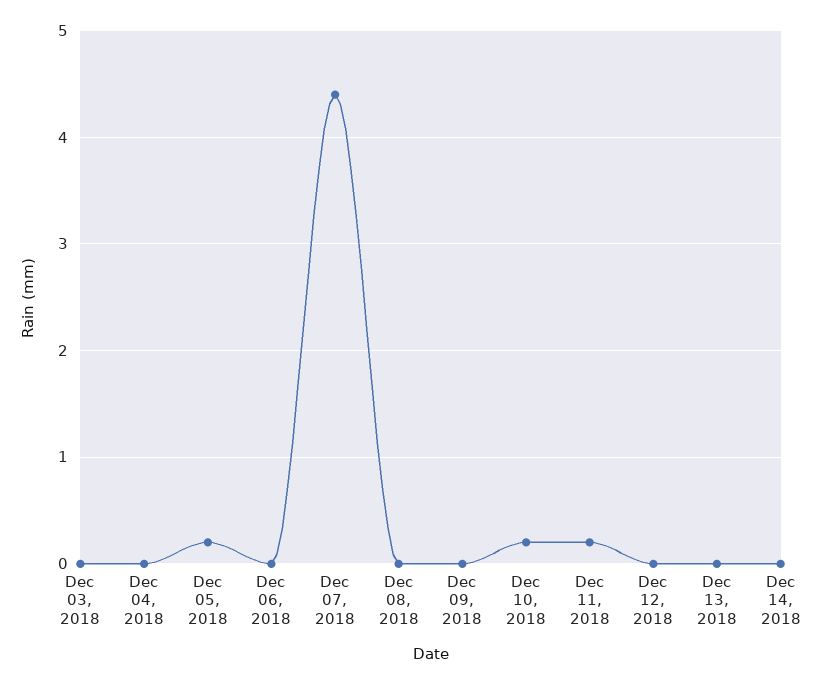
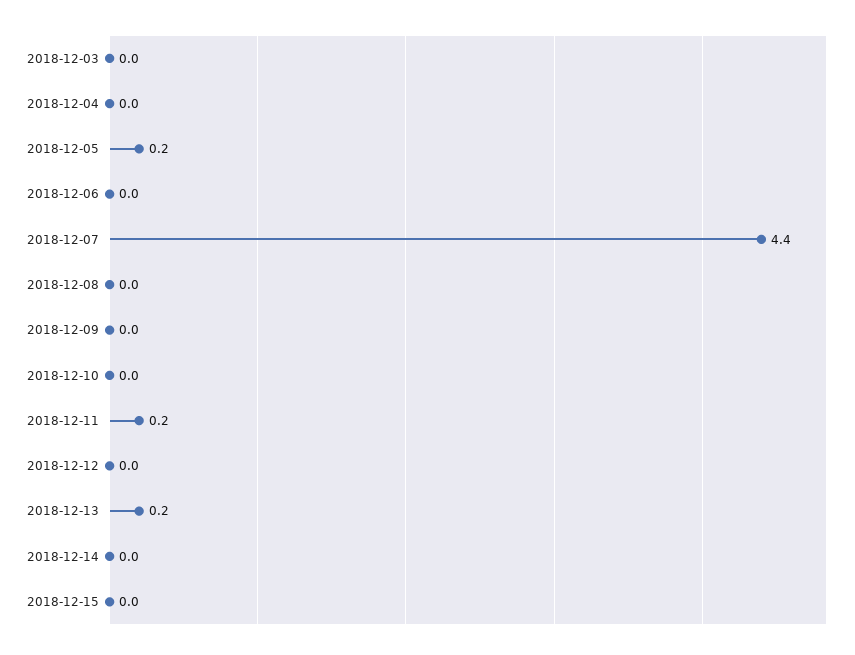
Dec 10, 2018: 0.2 -> 0
Dec 13, 2018: 0 -> 0.2
2018-12-15: none -> 0

